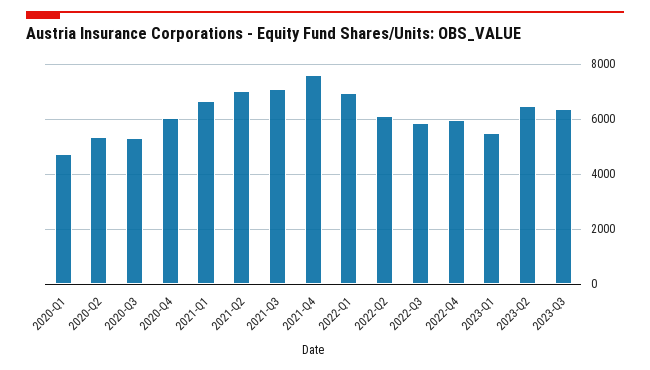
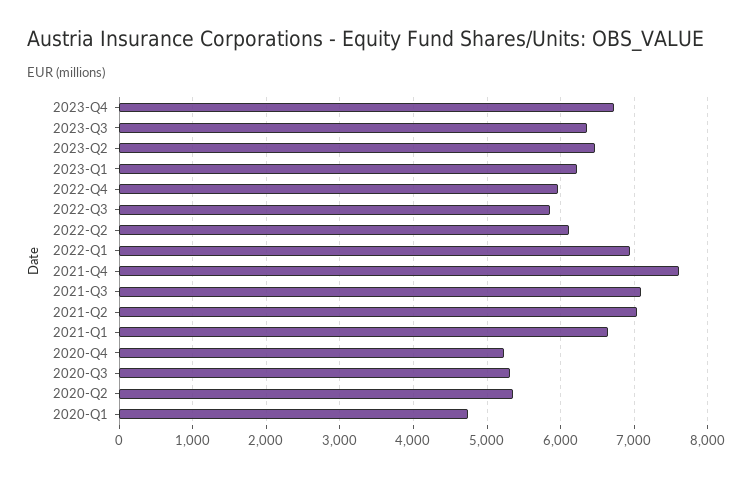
2020-Q4: 6000 -> 5200
2023-Q1: 5500 -> 6200
2023-Q4: none -> 6700

